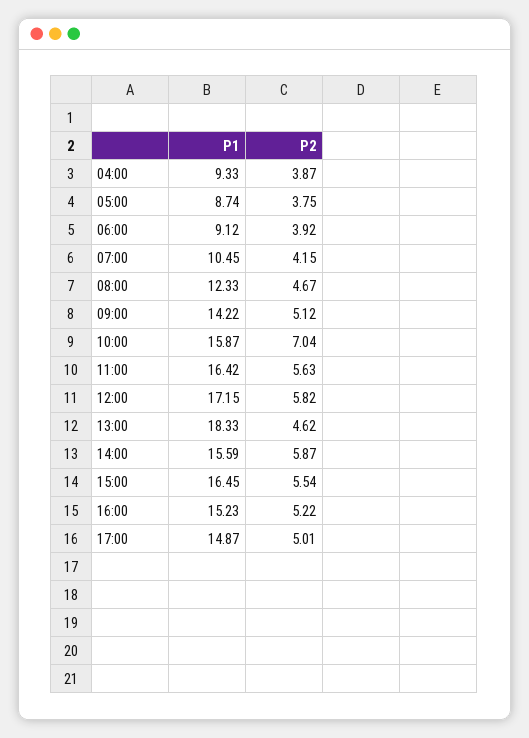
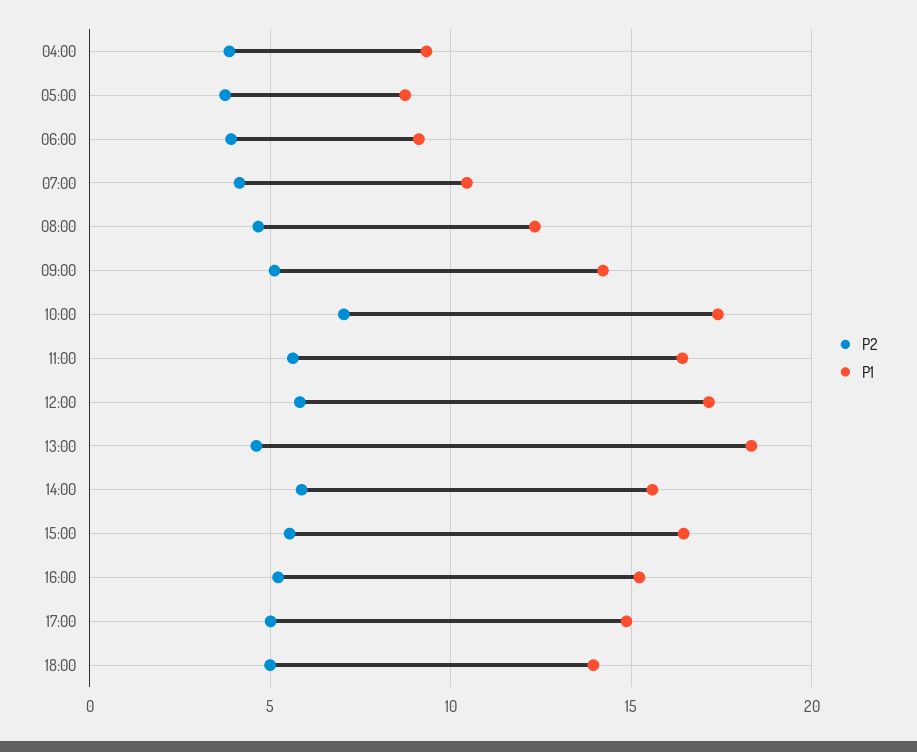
P1, 10:00: 15.87 -> 17.5
P2, 18:00: none -> 5
P1, 18:00: none -> 14

